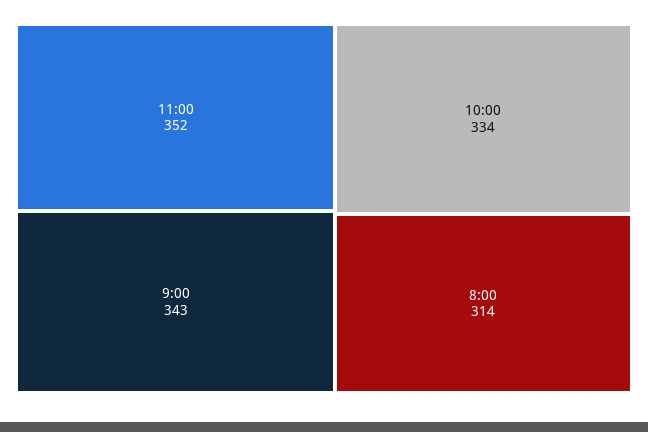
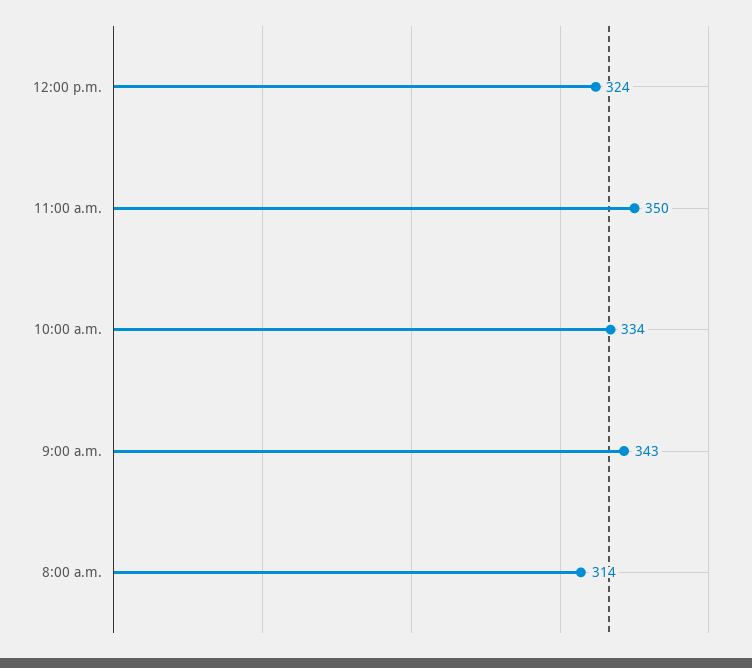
11:00: 352 -> 350
12:00 p.m.: none -> 324

